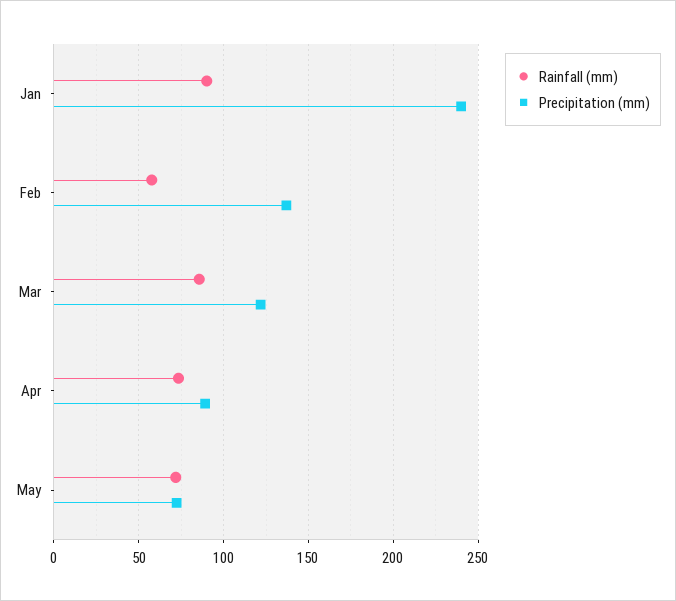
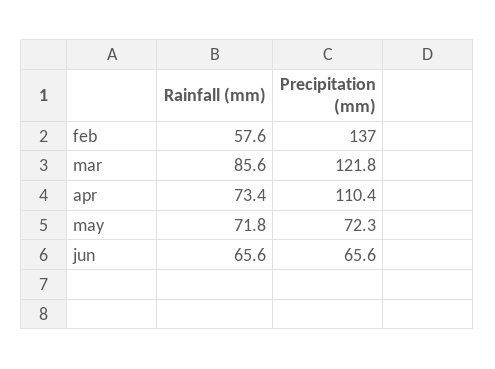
Rainfall (mm), Jan: 90 -> none
Precipitation (mm), Jan: 240 -> none
Precipitation (mm), Apr: 90 -> 110.4
Rainfall (mm), jun: none -> 65.6
Precipitation (mm), jun: none -> 65.6

